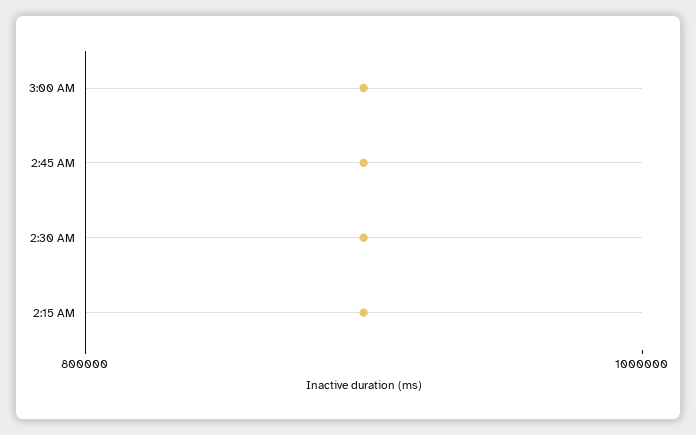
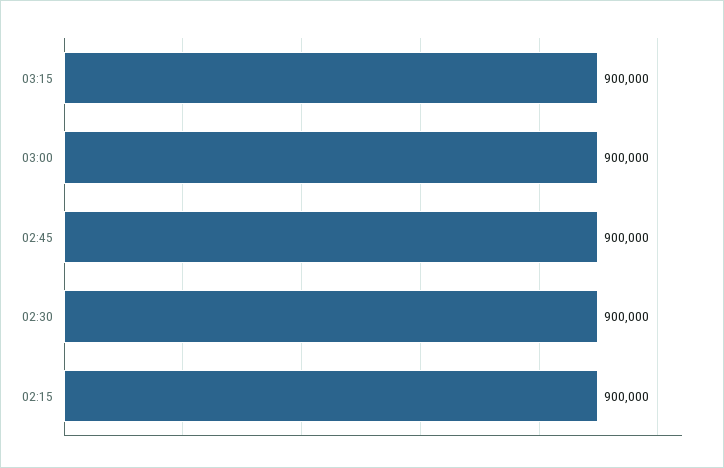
03:15: none -> 900000

